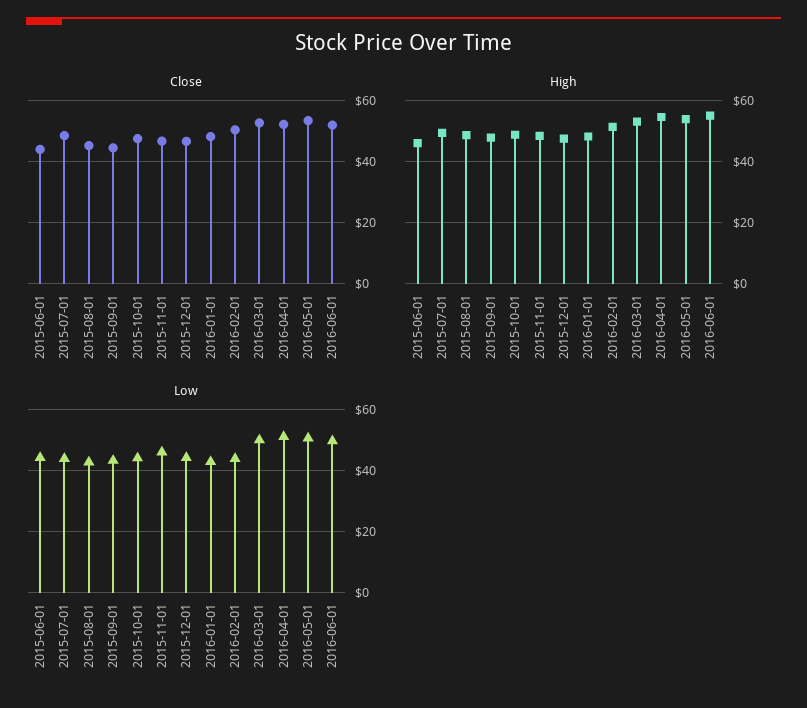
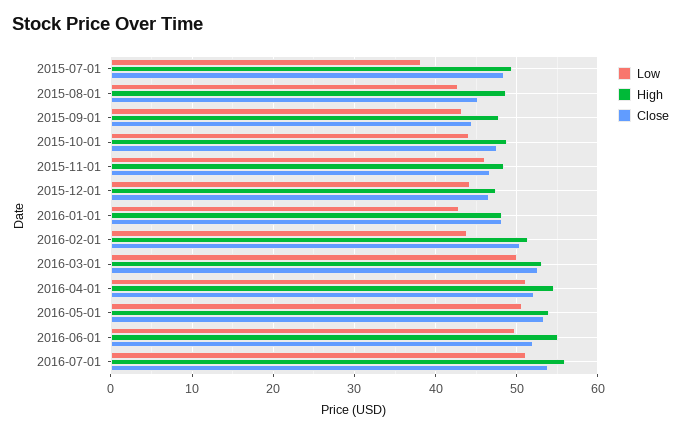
Close, 2015-06-01: 44 -> none
High, 2015-06-01: 46 -> none
Low, 2015-06-01: 44 -> none
Low, 2015-07-01: 44 -> 38
Low, 2016-07-01: none -> 51
High, 2016-07-01: none -> 56
Close, 2016-07-01: none -> 54

